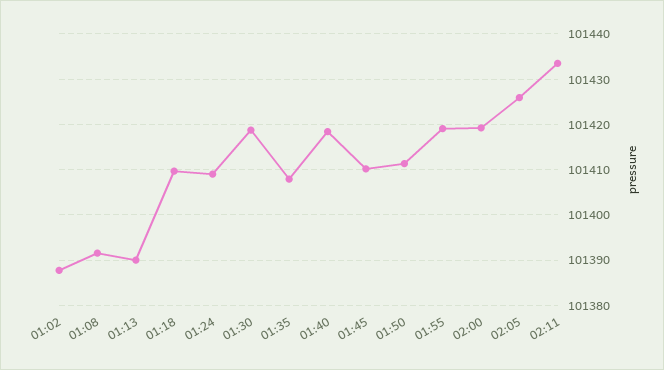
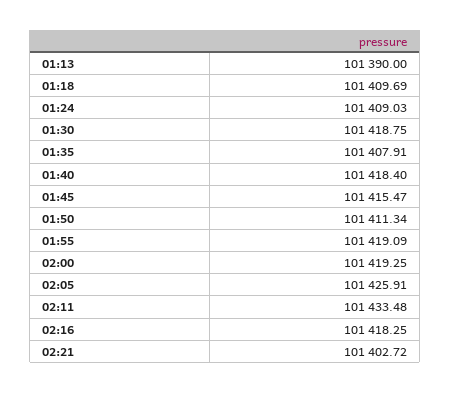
01:02: 101388 -> none
01:08: 101392 -> none
01:45: 101410 -> 101415.47
02:16: none -> 101418.25
02:21: none -> 101402.72

